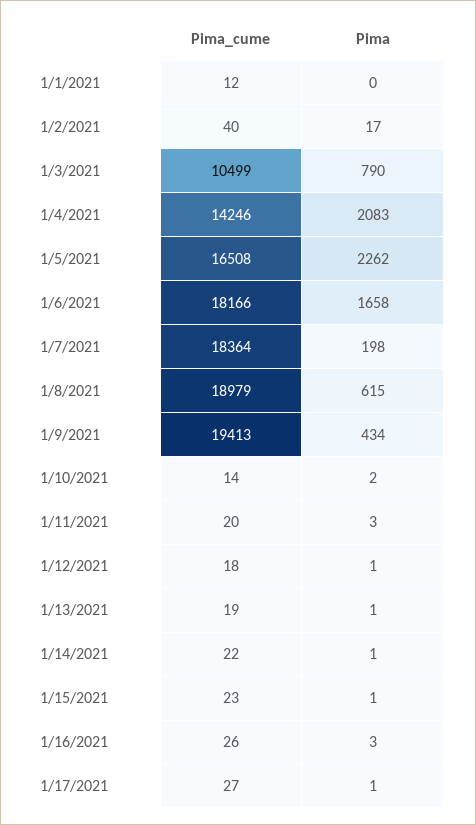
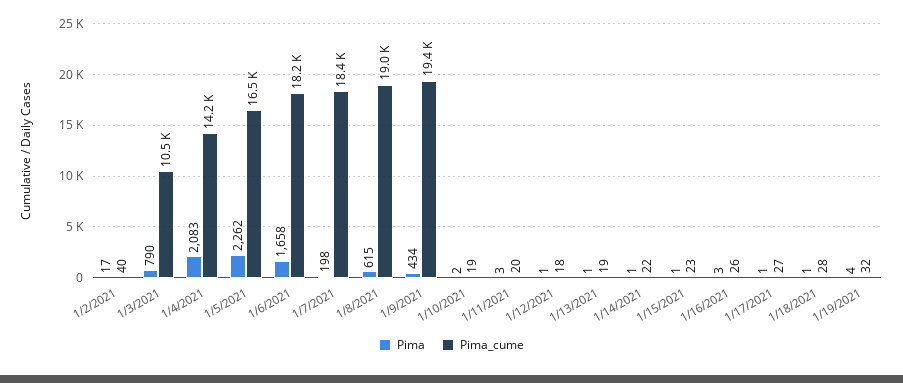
Pima_cume, 1/1/2021: 12 -> none
Pima, 1/1/2021: 0 -> none
Pima_cume, 1/10/2021: 14 -> 19
Pima, 1/18/2021: none -> 1
Pima_cume, 1/18/2021: none -> 28
Pima, 1/19/2021: none -> 4
Pima_cume, 1/19/2021: none -> 32

